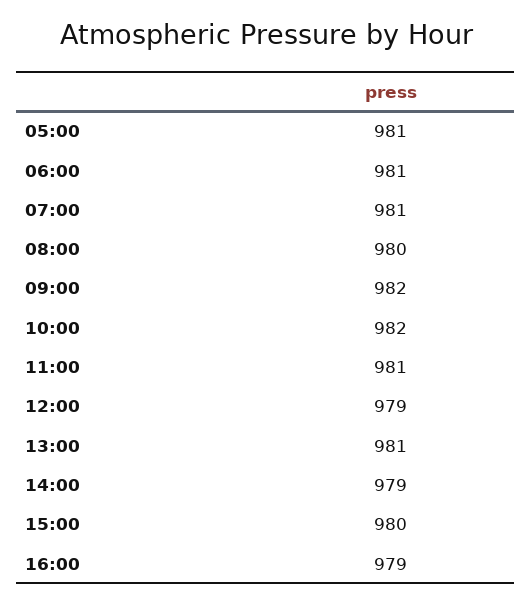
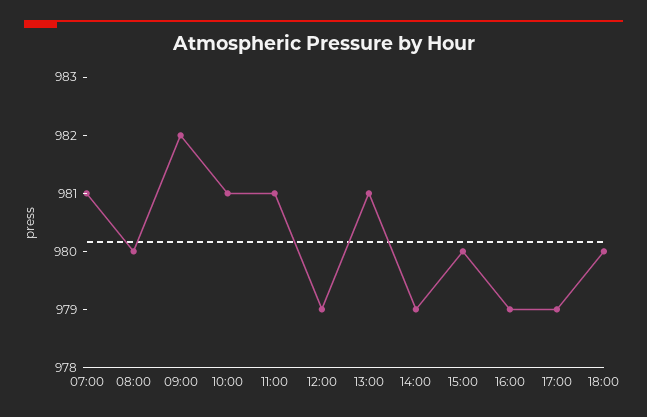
05:00: 981 -> none
06:00: 981 -> none
10:00: 982 -> 981
17:00: none -> 979
18:00: none -> 980

